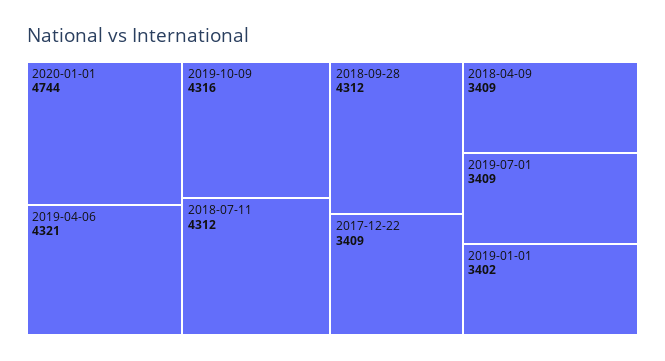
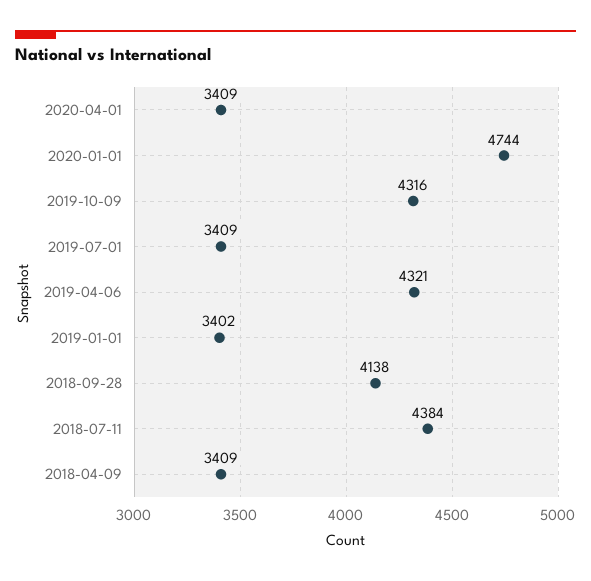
2018-07-11: 4312 -> 4384
2018-09-28: 4312 -> 4138
2017-12-22: 3409 -> none
2020-04-01: none -> 3409

